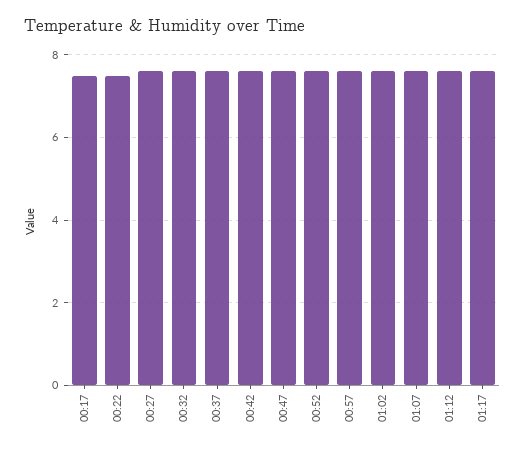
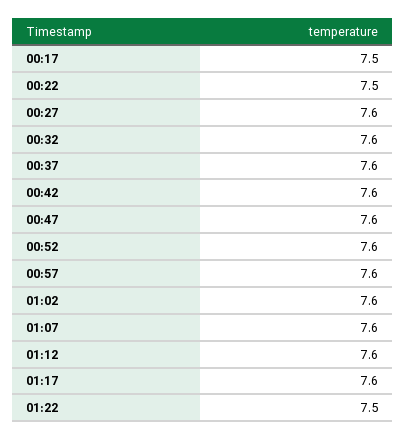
01:22: none -> 7.5

